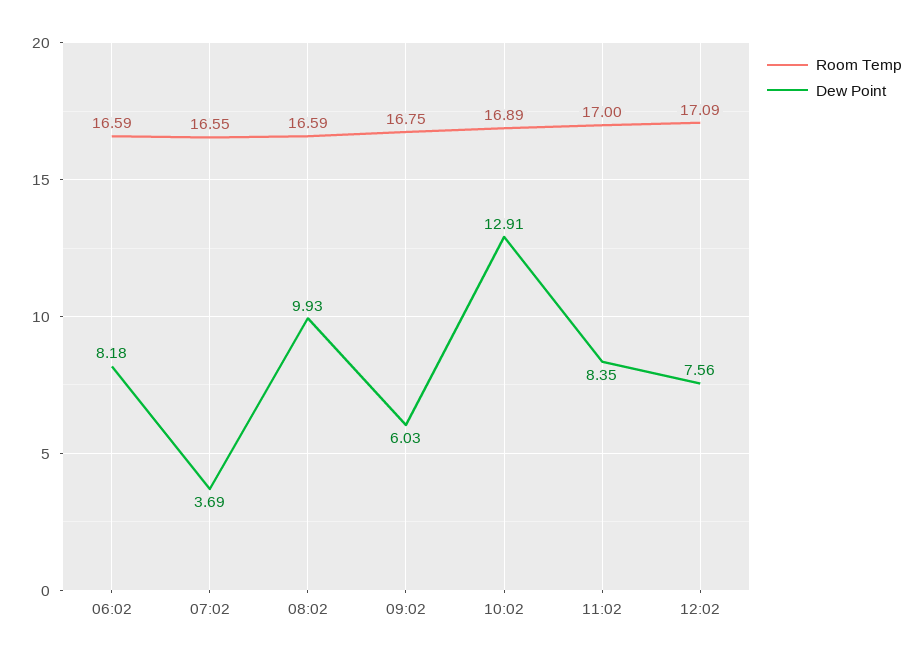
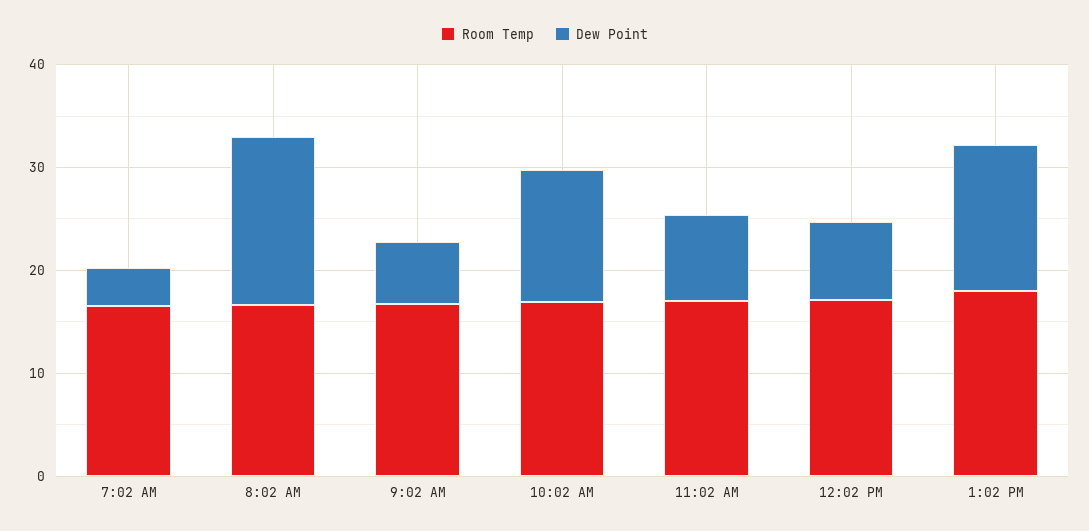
Room Temp, 06:02: 16.59 -> none
Dew Point, 06:02: 8.18 -> none
Dew Point, 08:02: 9.93 -> 16
Room Temp, 1:02 PM: none -> 18
Dew Point, 1:02 PM: none -> 14

